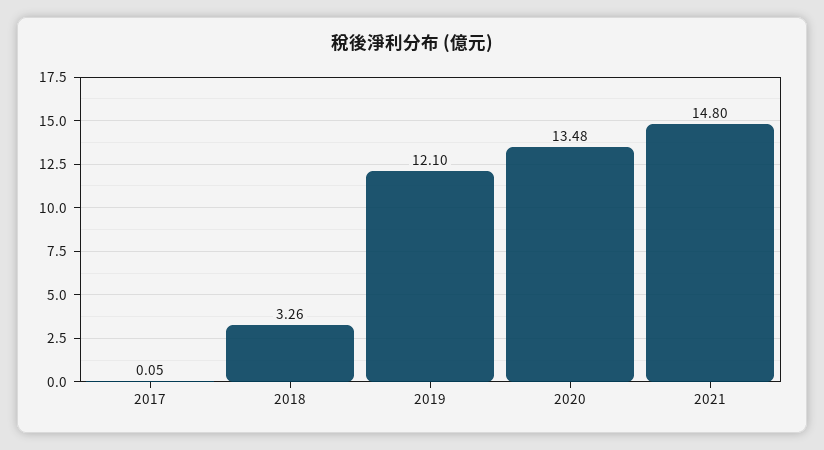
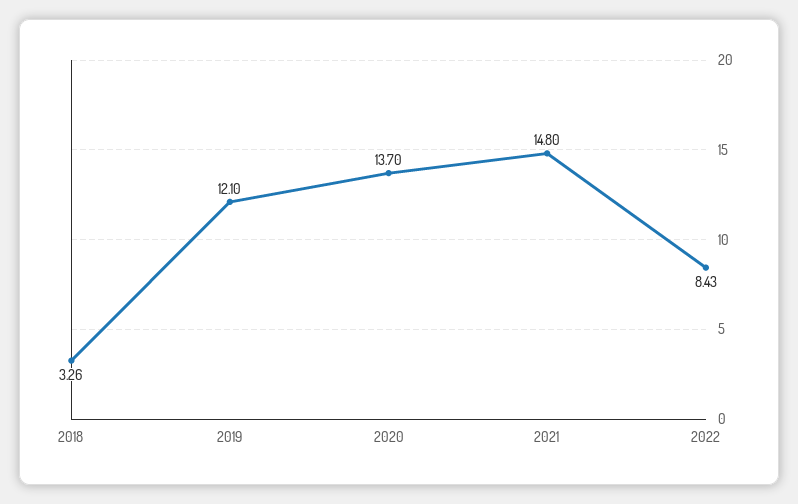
2017: 0.05 -> none
2020: 13.48 -> 13.7
2022: none -> 8.43

